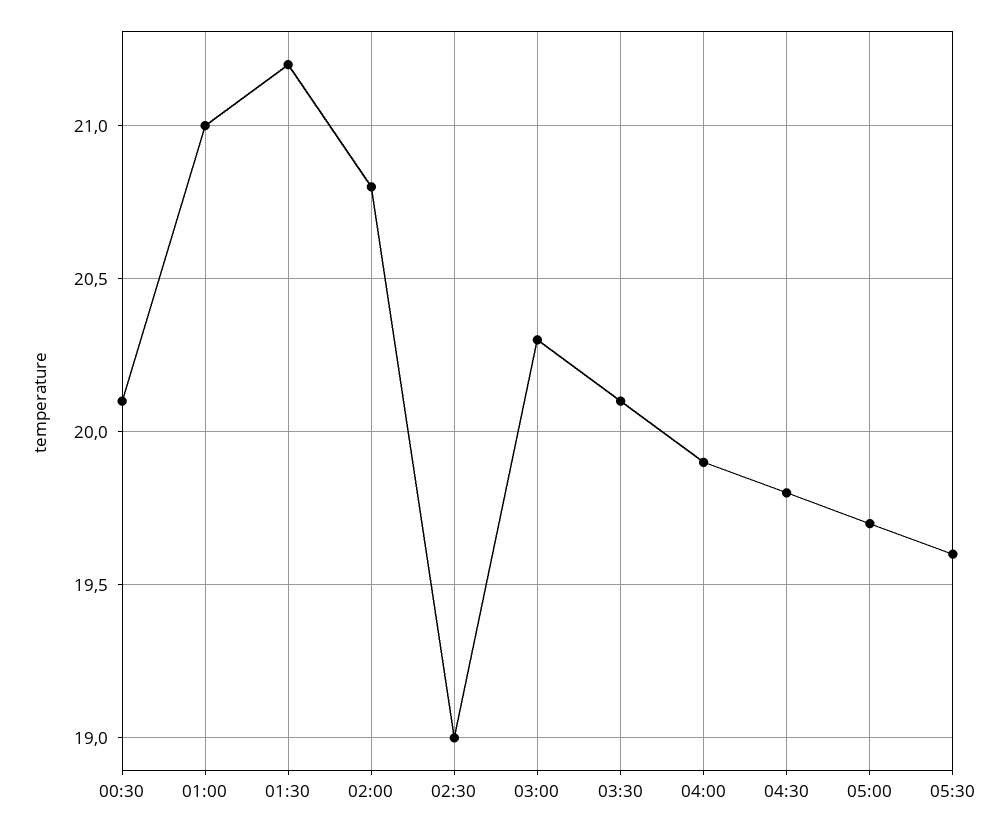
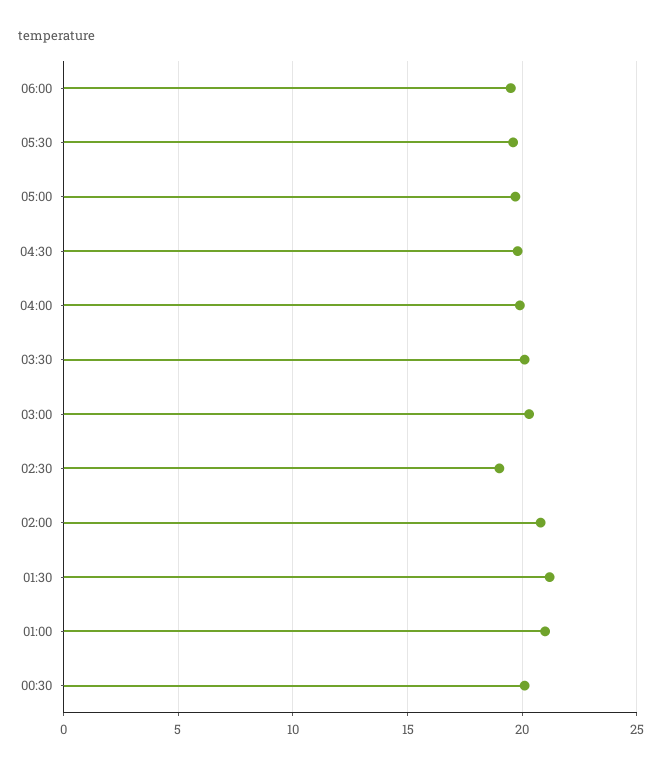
06:00: none -> 19.5

